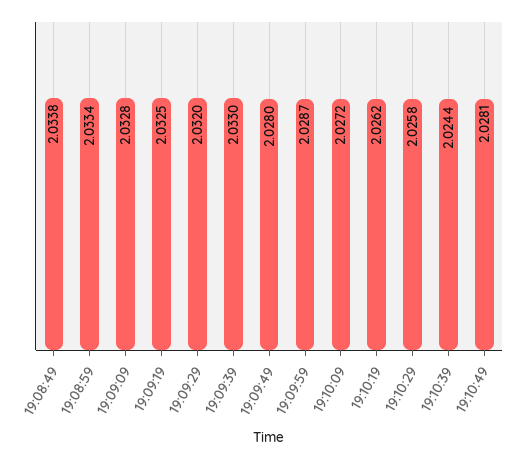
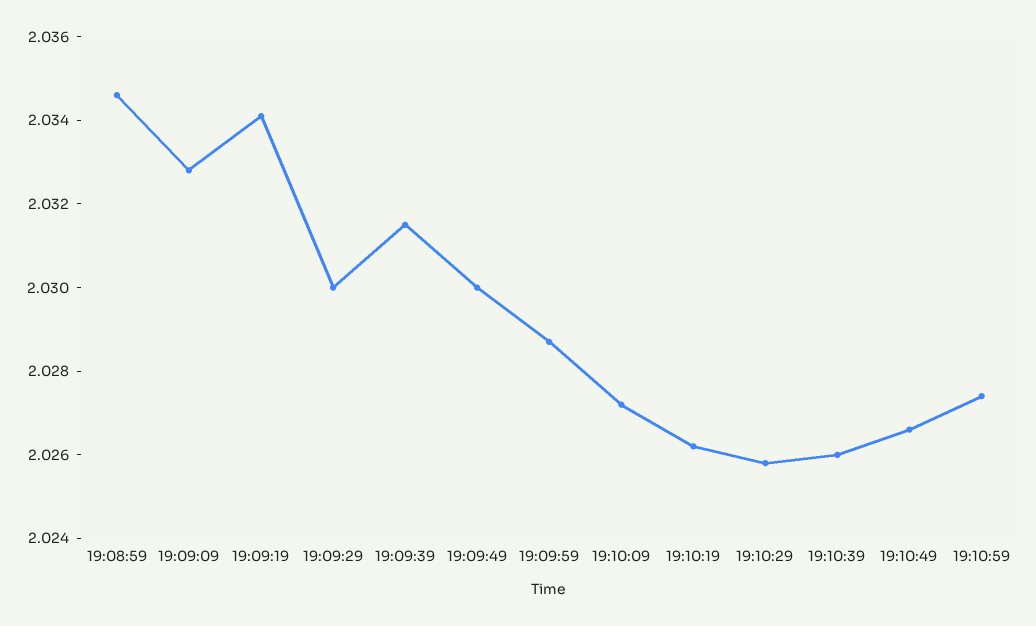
19:08:49: 2.0338 -> none
19:08:59: 2.0334 -> 2.0345
19:09:19: 2.0325 -> 2.034
19:09:29: 2.032 -> 2.03
19:09:39: 2.033 -> 2.0315
19:09:49: 2.028 -> 2.03
19:10:39: 2.0244 -> 2.026
19:10:49: 2.0281 -> 2.0265
19:10:59: none -> 2.0275

